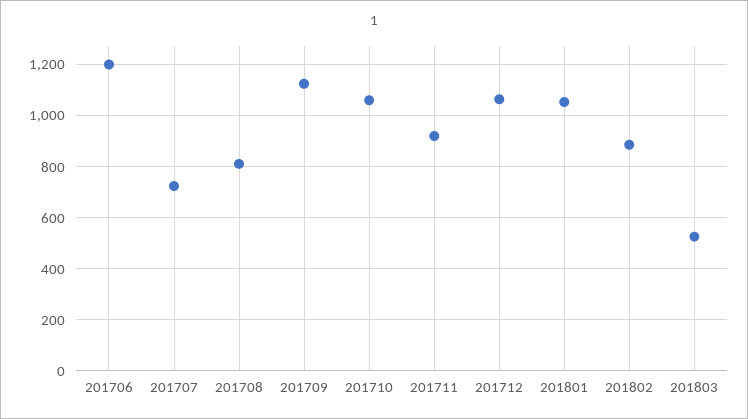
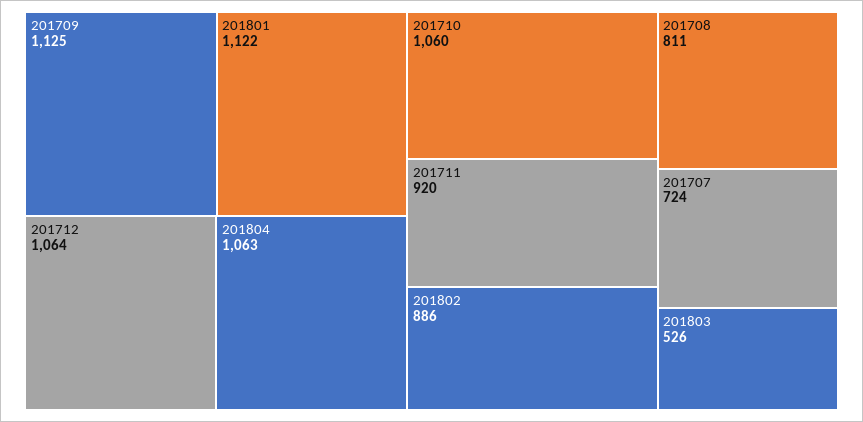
201706: 1200 -> none
201801: 1050 -> 1122
201804: none -> 1063

